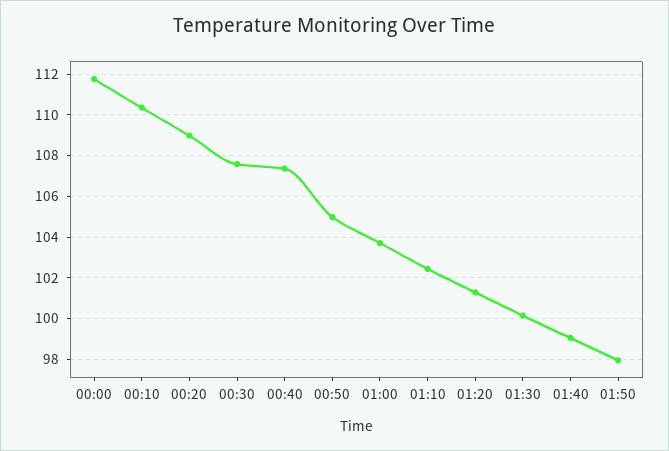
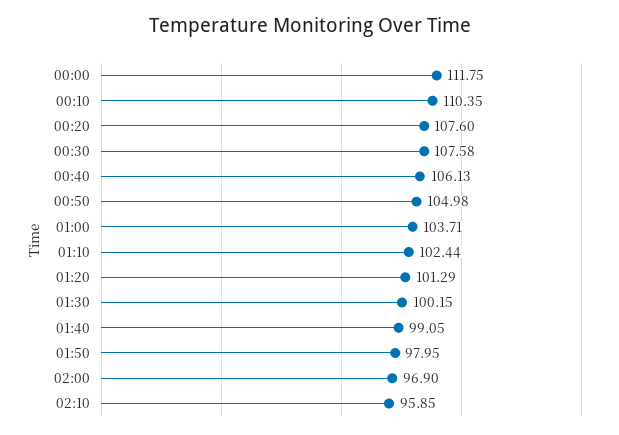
00:20: 109 -> 107.6
00:40: 107.5 -> 106.13
02:00: none -> 96.9
02:10: none -> 95.85

